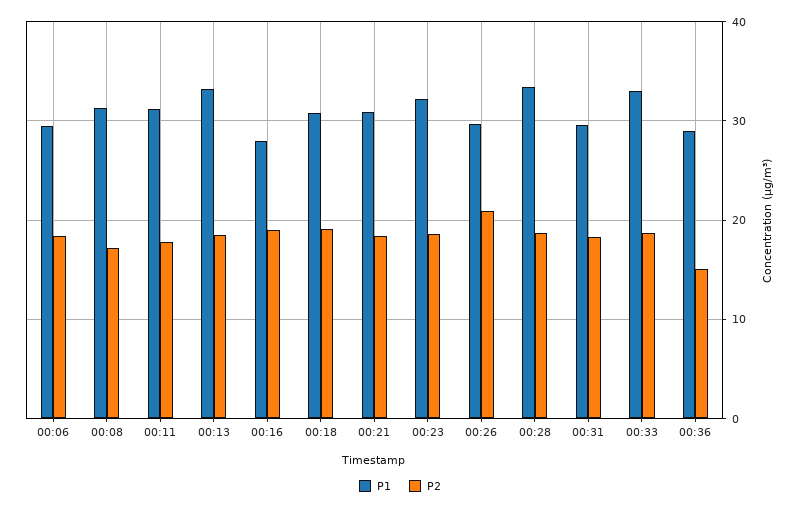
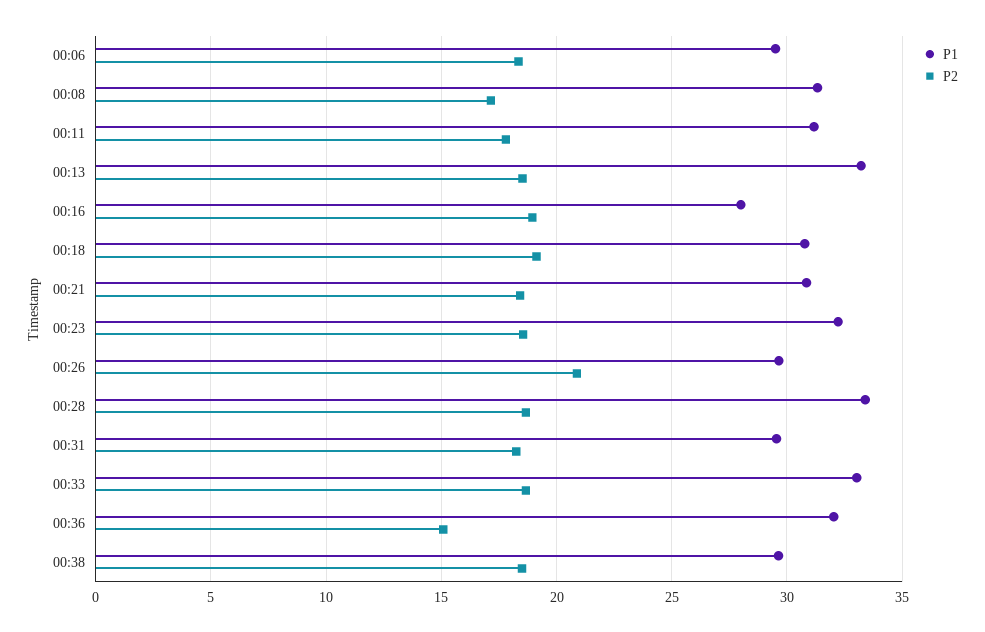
P1, 00:36: 29 -> 32
P1, 00:38: none -> 29.5
P2, 00:38: none -> 18.5

